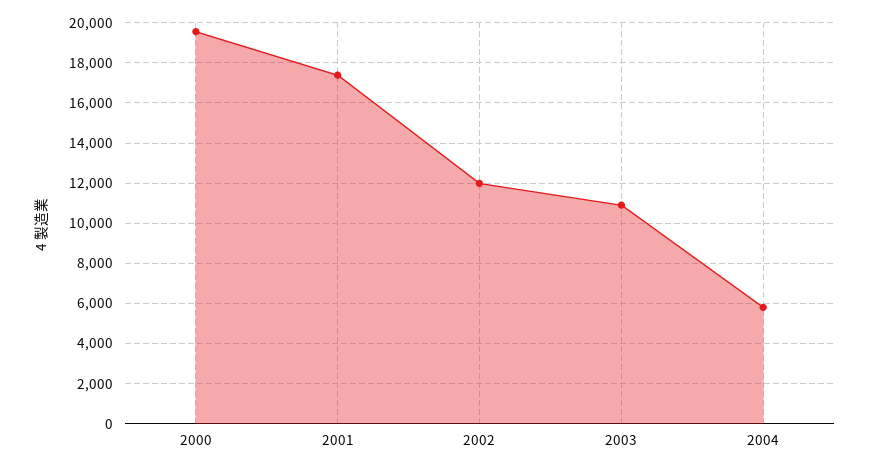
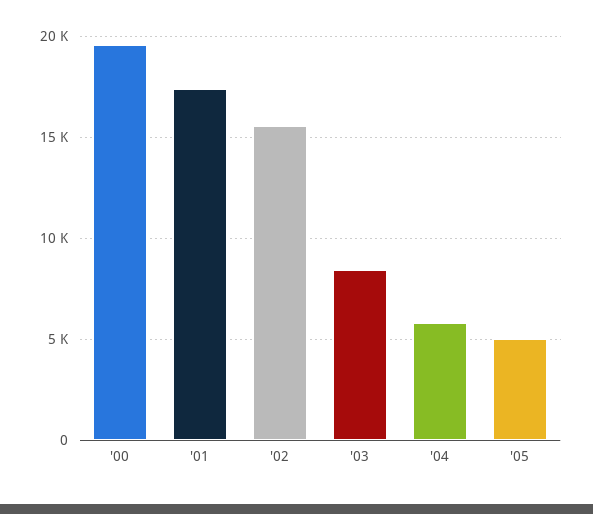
2002: 12000 -> 15500
2003: 11000 -> 8500
'05: none -> 5000

